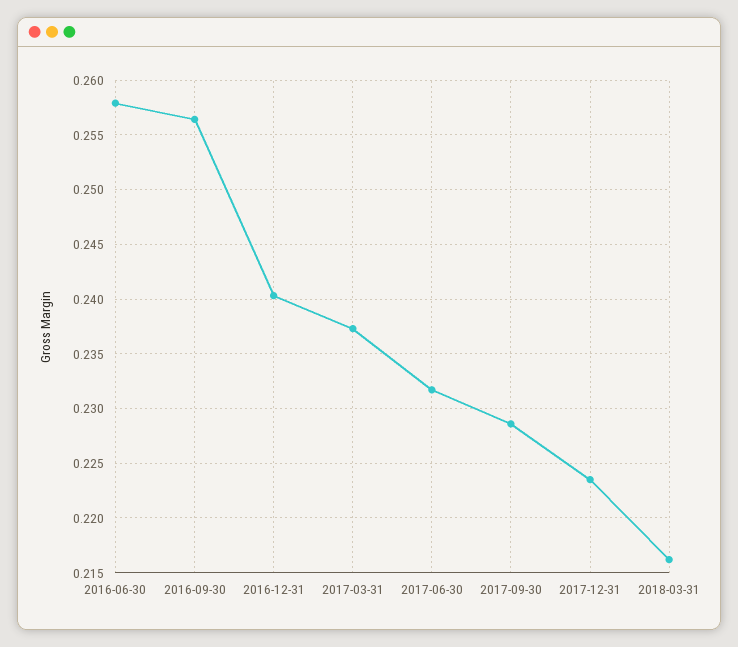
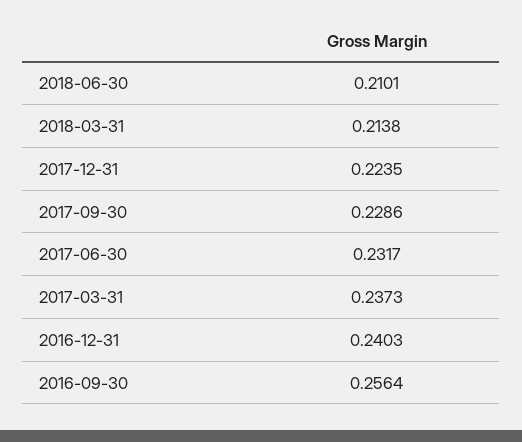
2016-06-30: 0.258 -> none
2018-03-31: 0.216 -> 0.2138
2018-06-30: none -> 0.2101

